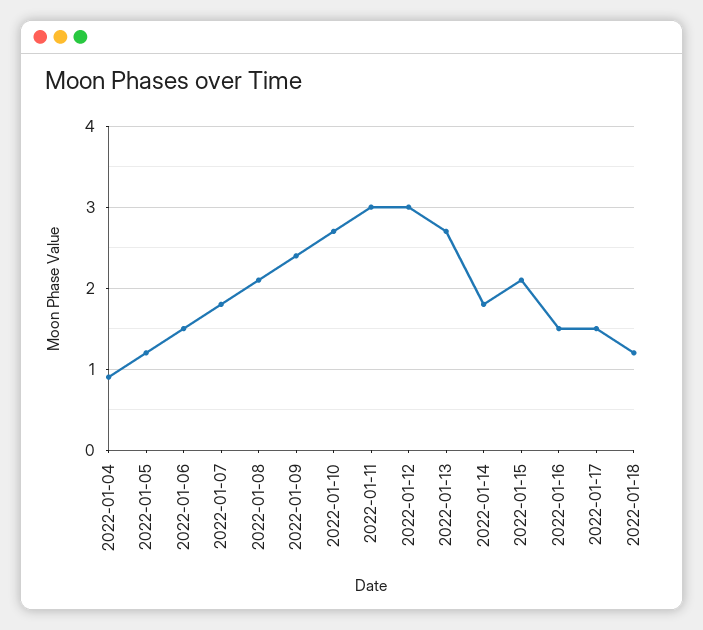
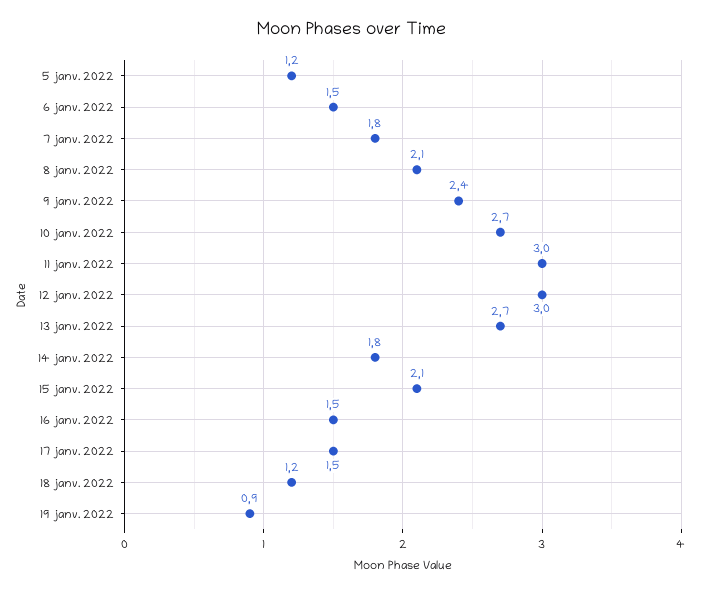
2022-01-04: 0.9 -> none
19 janv. 2022: none -> 0.9

